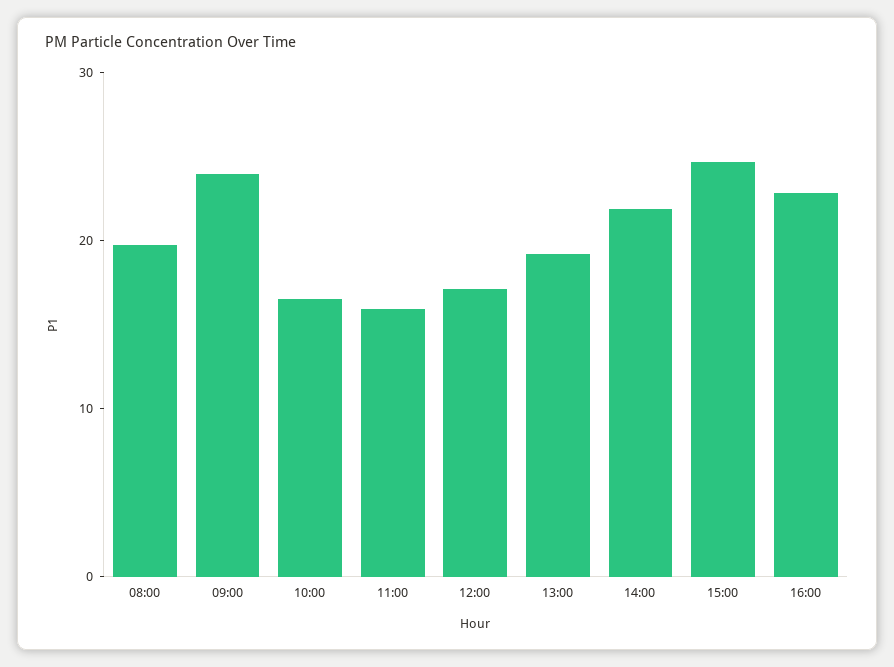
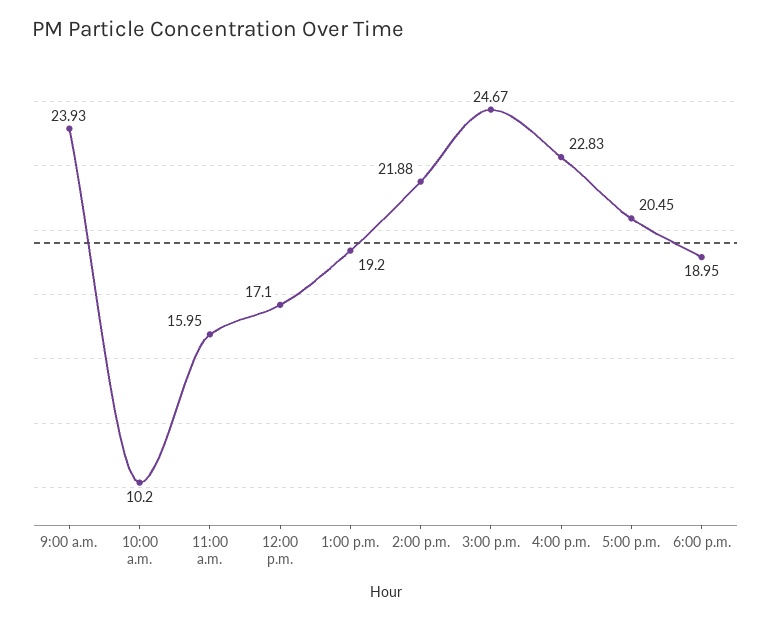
08:00: 20 -> none
10:00: 16 -> 10.2
5:00 p.m.: none -> 20.45
6:00 p.m.: none -> 18.95

